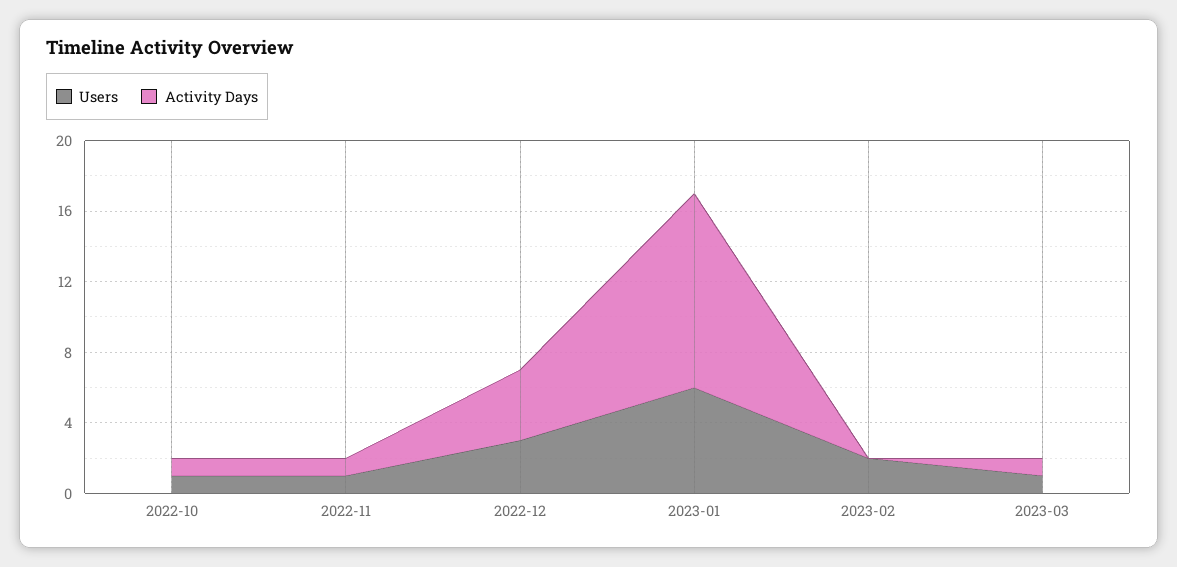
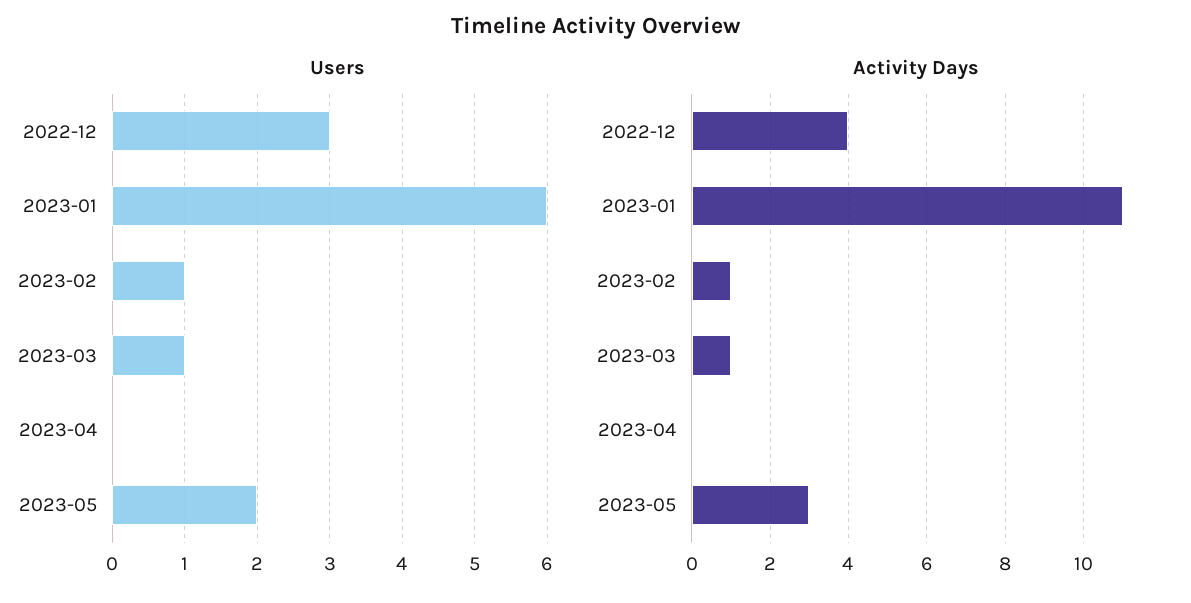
Users, 2022-10: 1 -> none
Activity Days, 2022-10: 1 -> none
Users, 2022-11: 1 -> none
Activity Days, 2022-11: 1 -> none
Users, 2023-02: 2 -> 1
Activity Days, 2023-02: 0 -> 1
Users, 2023-04: none -> 0
Users, 2023-05: none -> 2
Activity Days, 2023-04: none -> 0
Activity Days, 2023-05: none -> 3

